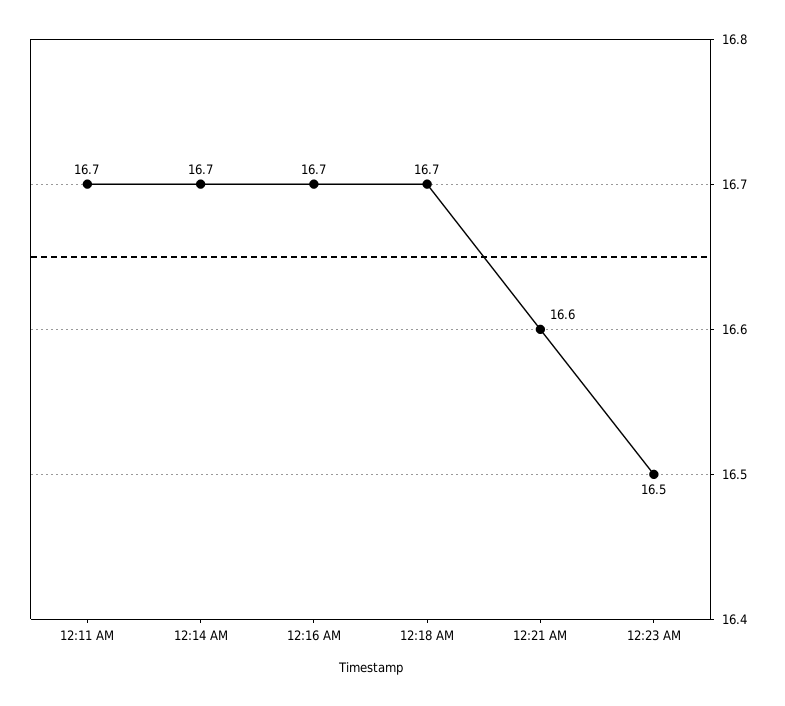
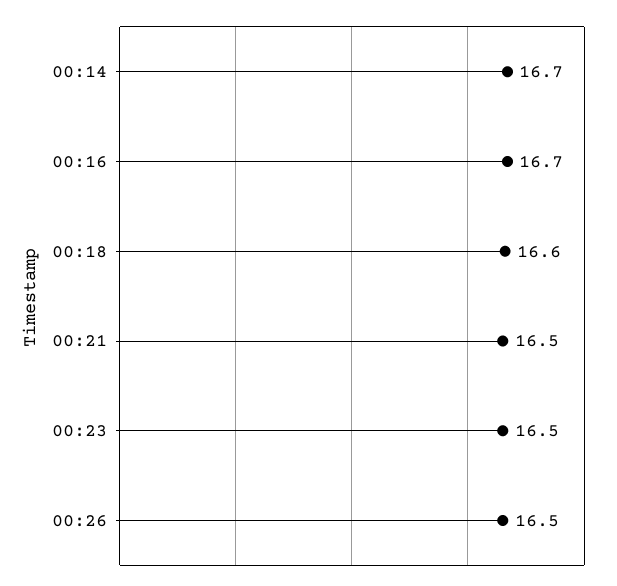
12:11 AM: 16.7 -> none
12:18 AM: 16.7 -> 16.6
12:21 AM: 16.6 -> 16.5
00:26: none -> 16.5

